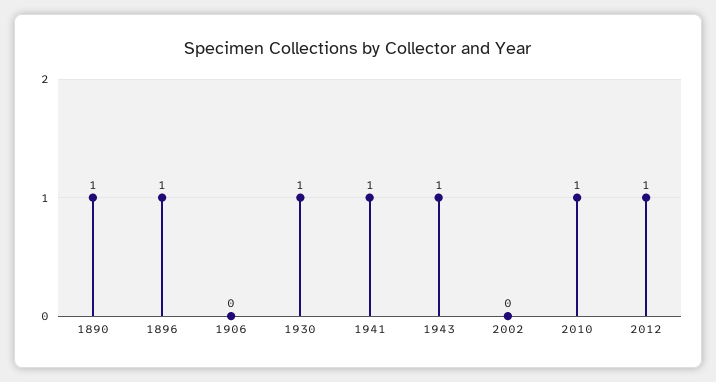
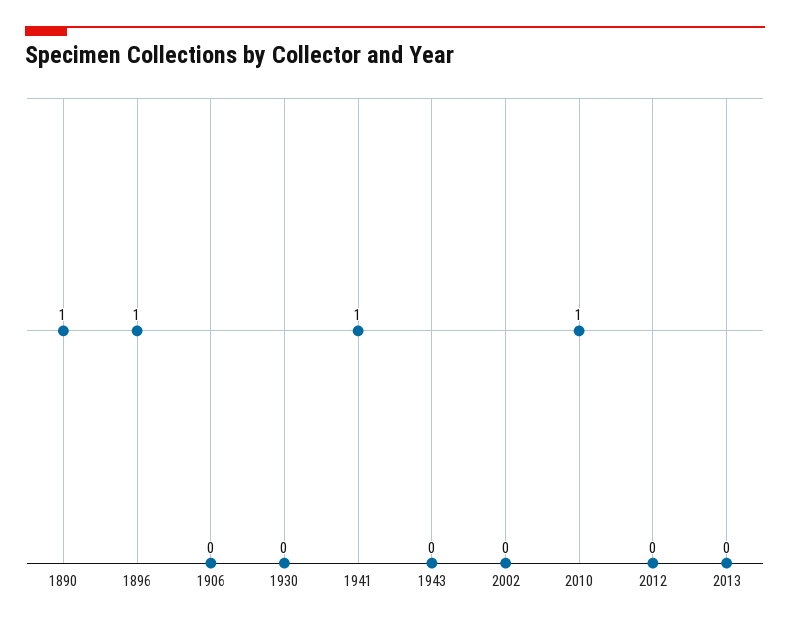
1930: 1 -> 0
1943: 1 -> 0
2012: 1 -> 0
2013: none -> 0

